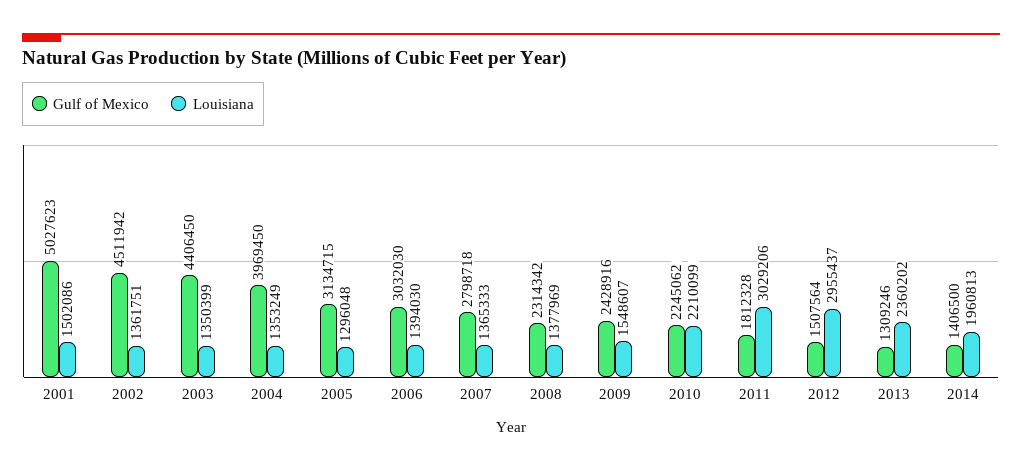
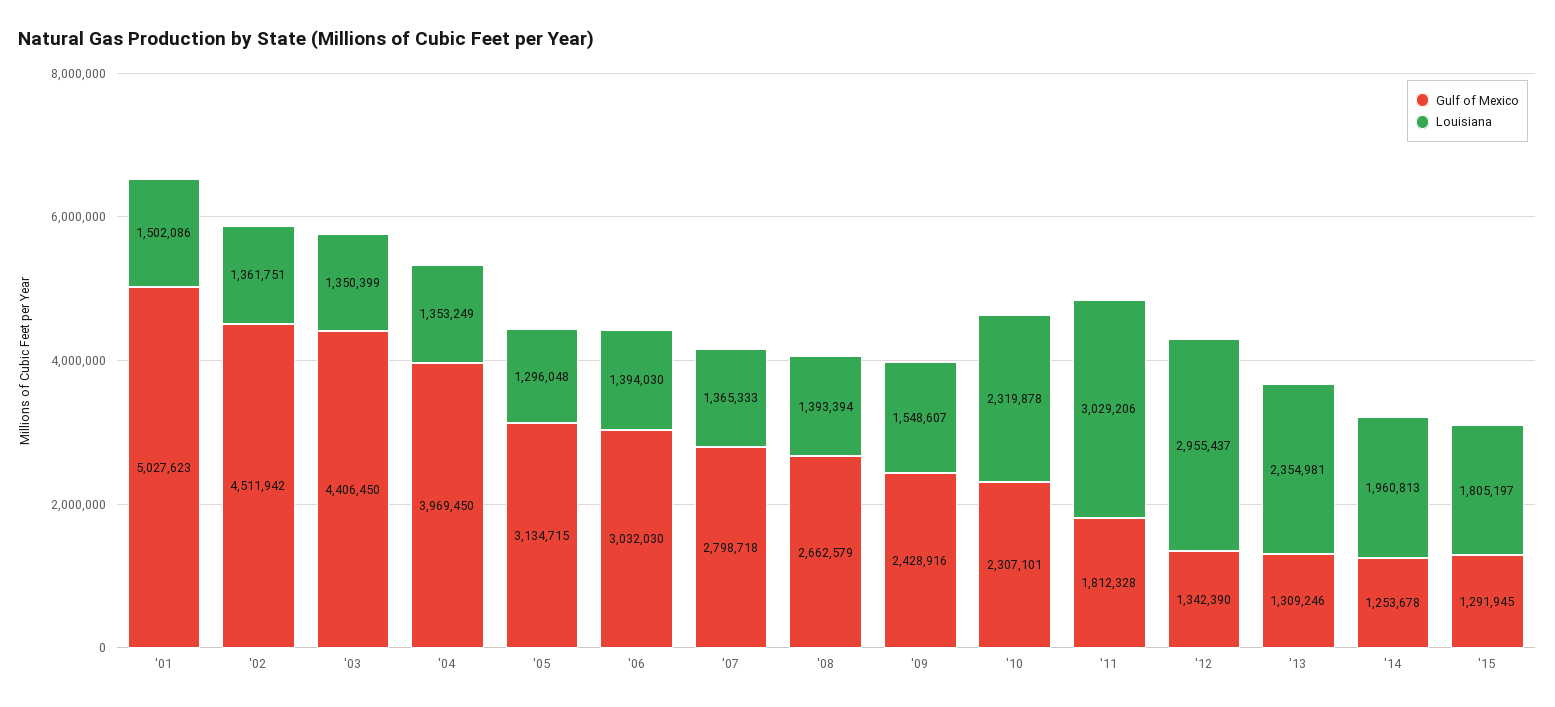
Gulf of Mexico, 2008: 2314342 -> 2662579
Louisiana, 2008: 1377969 -> 1393394
Gulf of Mexico, 2010: 2245062 -> 2307101
Louisiana, 2010: 2210099 -> 2319878
Gulf of Mexico, 2012: 1507564 -> 1342390
Louisiana, 2013: 2360202 -> 2354981
Gulf of Mexico, 2014: 1406500 -> 1253678
Gulf of Mexico, '15: none -> 1291945
Louisiana, '15: none -> 1805197

